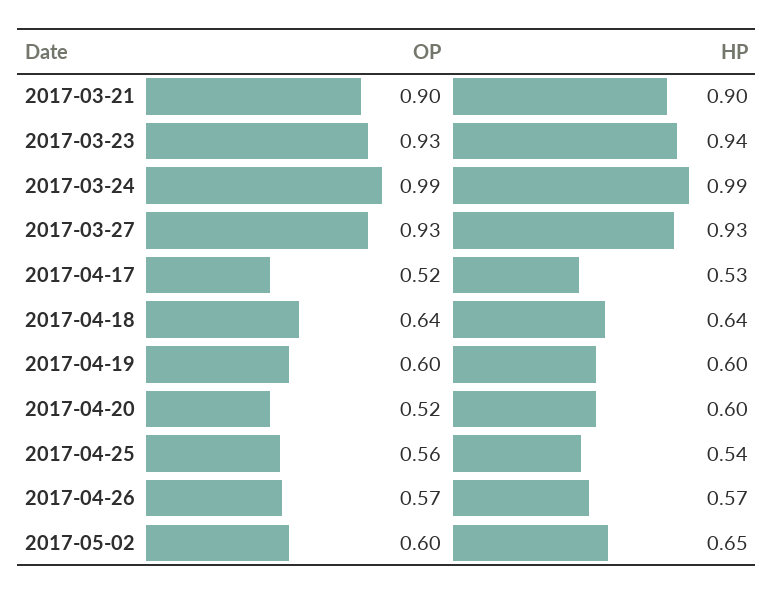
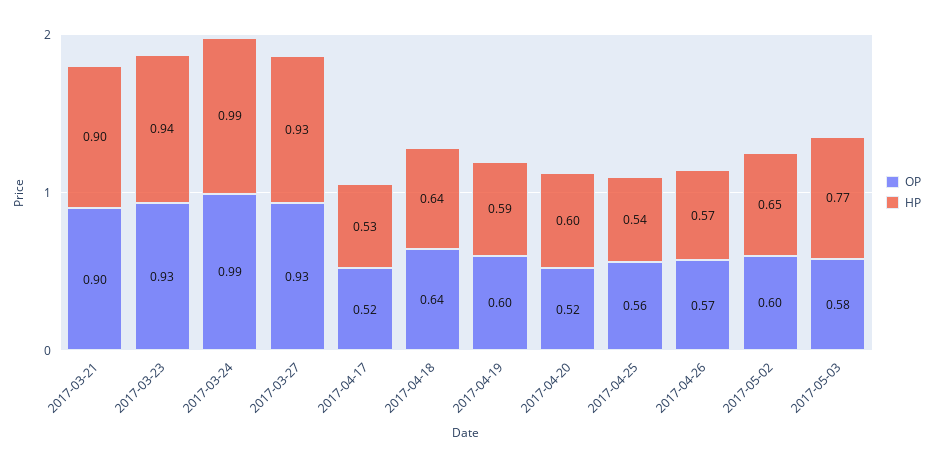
HP, 2017-04-19: 0.6 -> 0.59
OP, 2017-05-03: none -> 0.58
HP, 2017-05-03: none -> 0.77

